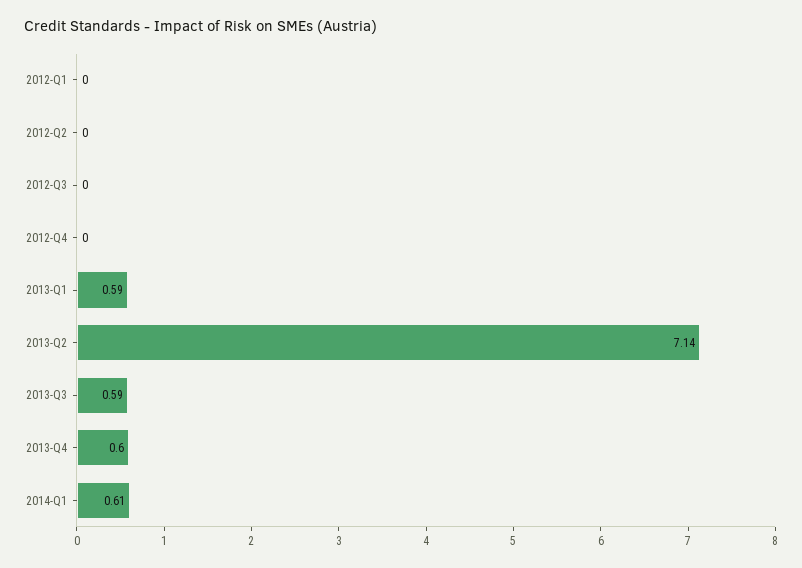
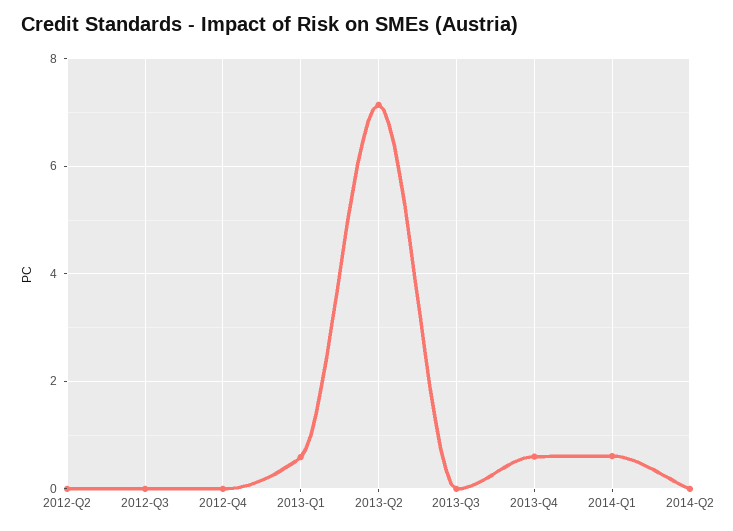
2012-Q1: 0 -> none
2013-Q3: 0.59 -> 0
2014-Q2: none -> 0

